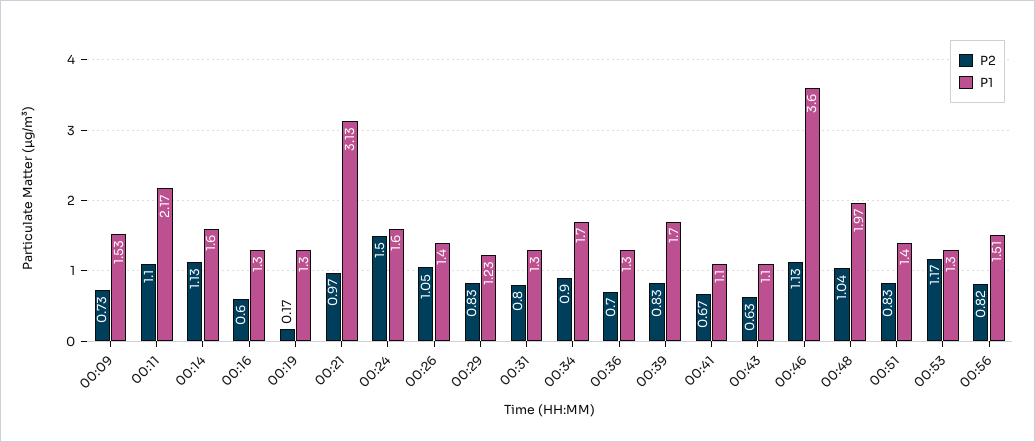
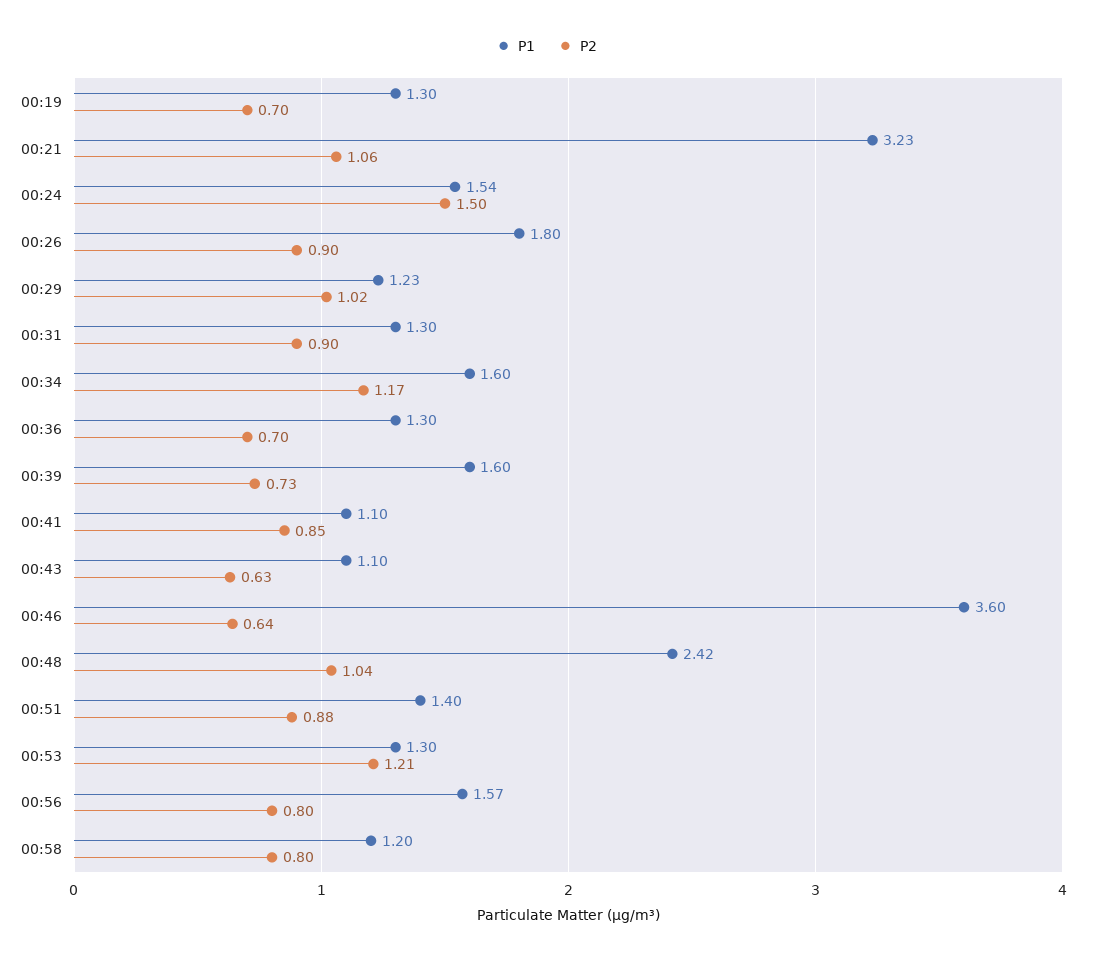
P2, 00:09: 0.73 -> none
P1, 00:09: 1.53 -> none
P2, 00:11: 1.1 -> none
P1, 00:11: 2.17 -> none
P2, 00:14: 1.13 -> none
P1, 00:14: 1.6 -> none
P2, 00:16: 0.6 -> none
P1, 00:16: 1.3 -> none
P2, 00:19: 0.17 -> 0.7
P2, 00:21: 0.97 -> 1.06
P1, 00:21: 3.13 -> 3.23
P1, 00:24: 1.6 -> 1.54
P2, 00:26: 1.05 -> 0.9
P1, 00:26: 1.4 -> 1.8
P2, 00:29: 0.83 -> 1.02
P2, 00:31: 0.8 -> 0.9
P2, 00:34: 0.9 -> 1.17
P1, 00:34: 1.7 -> 1.6
P2, 00:39: 0.83 -> 0.73
P1, 00:39: 1.7 -> 1.6
P2, 00:41: 0.67 -> 0.85
P2, 00:46: 1.13 -> 0.64
P1, 00:48: 1.97 -> 2.42
P2, 00:51: 0.83 -> 0.88
P2, 00:53: 1.17 -> 1.21
P2, 00:56: 0.82 -> 0.8
P1, 00:56: 1.51 -> 1.57
P1, 00:58: none -> 1.2
P2, 00:58: none -> 0.8

